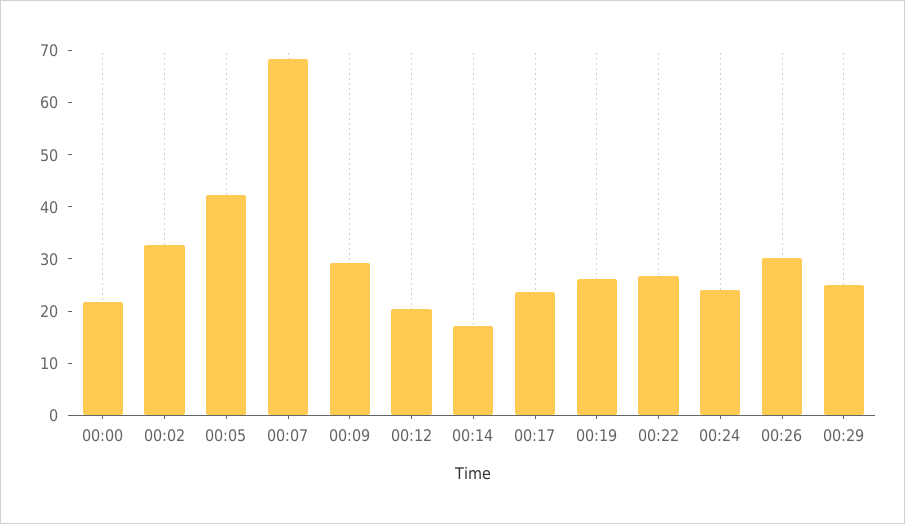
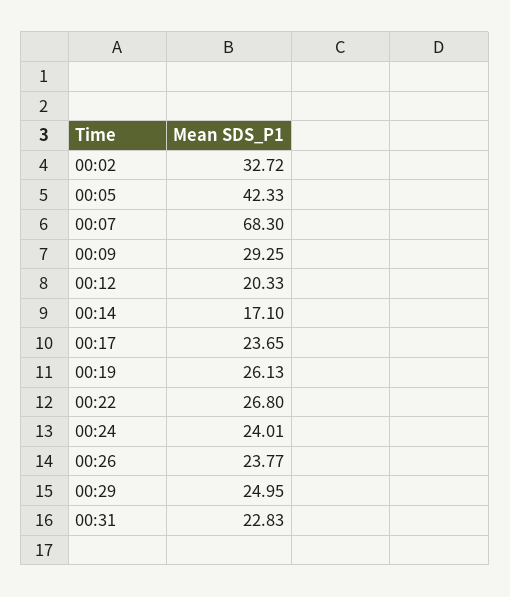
00:00: 22 -> none
00:26: 30 -> 23.77
00:31: none -> 22.83

